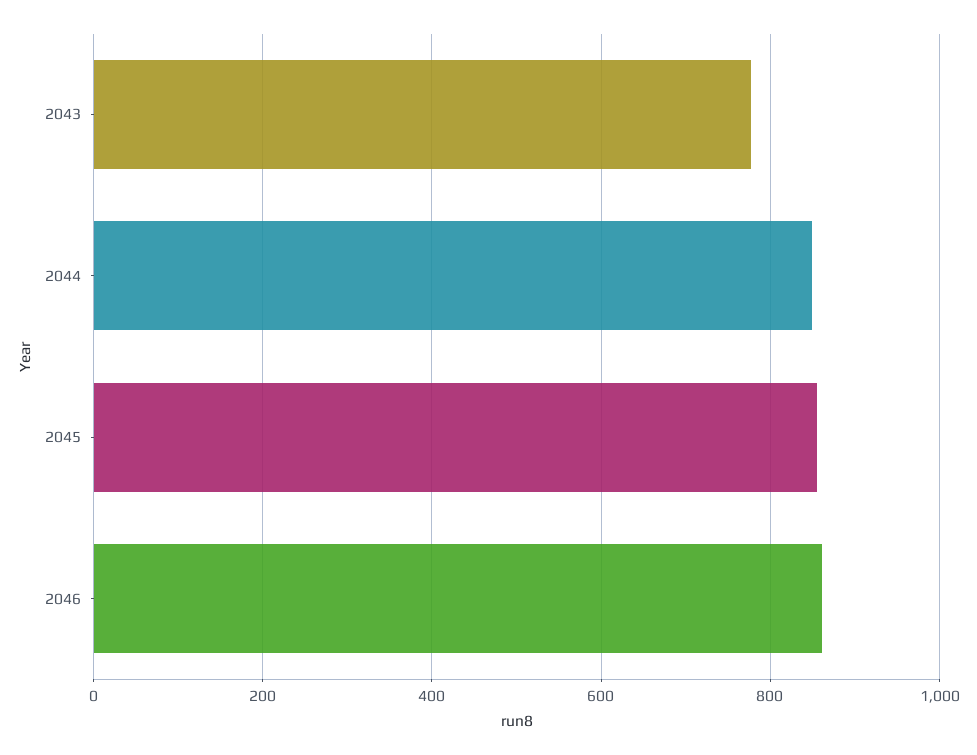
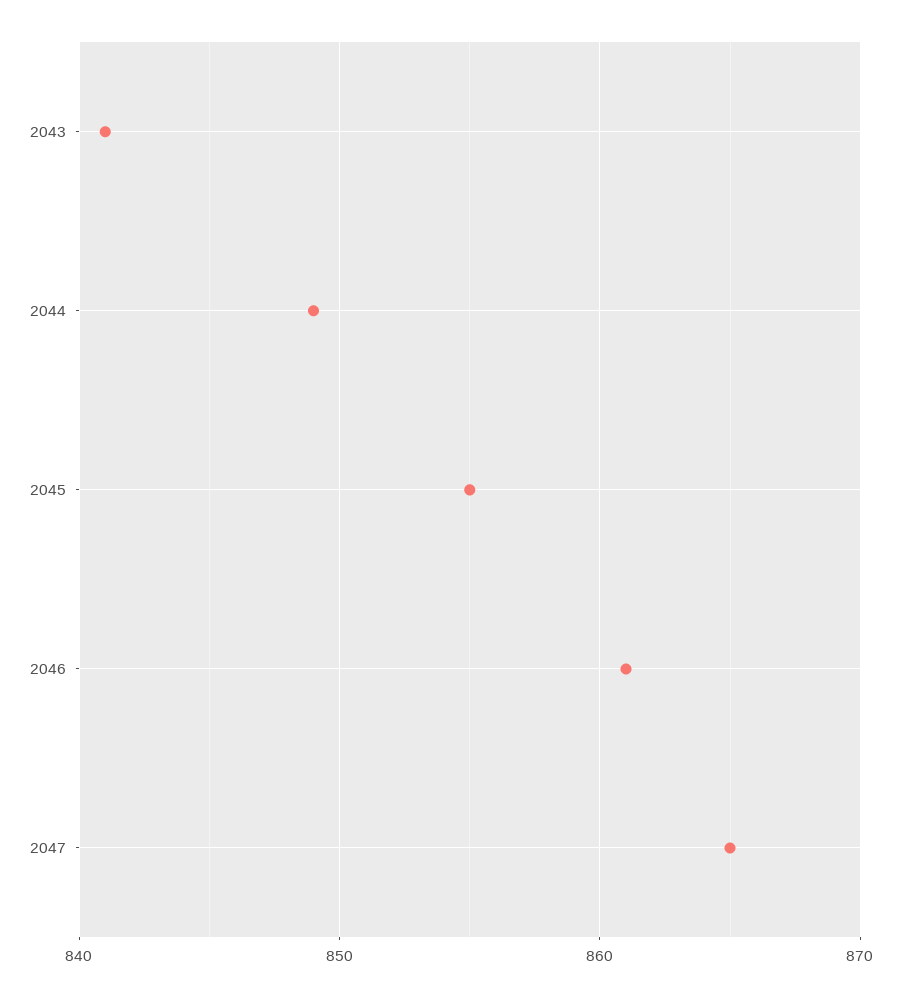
2043: 780 -> 841
2047: none -> 865

